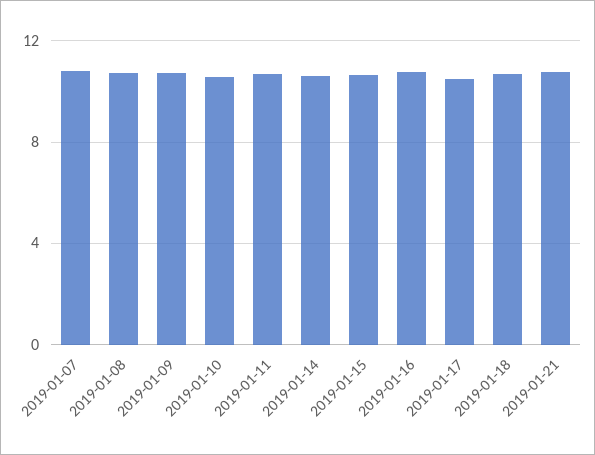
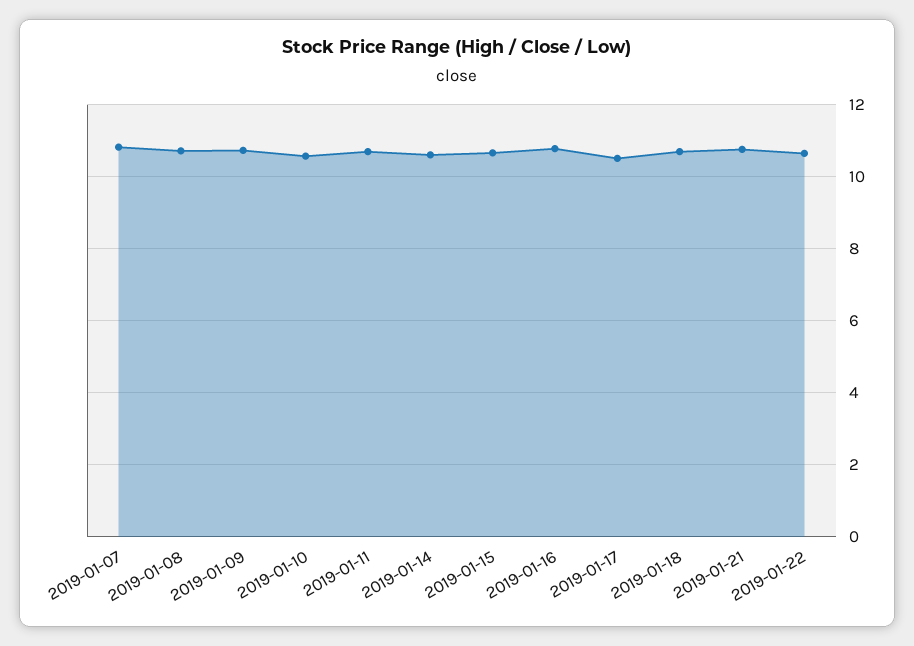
2019-01-22: none -> 10.6

